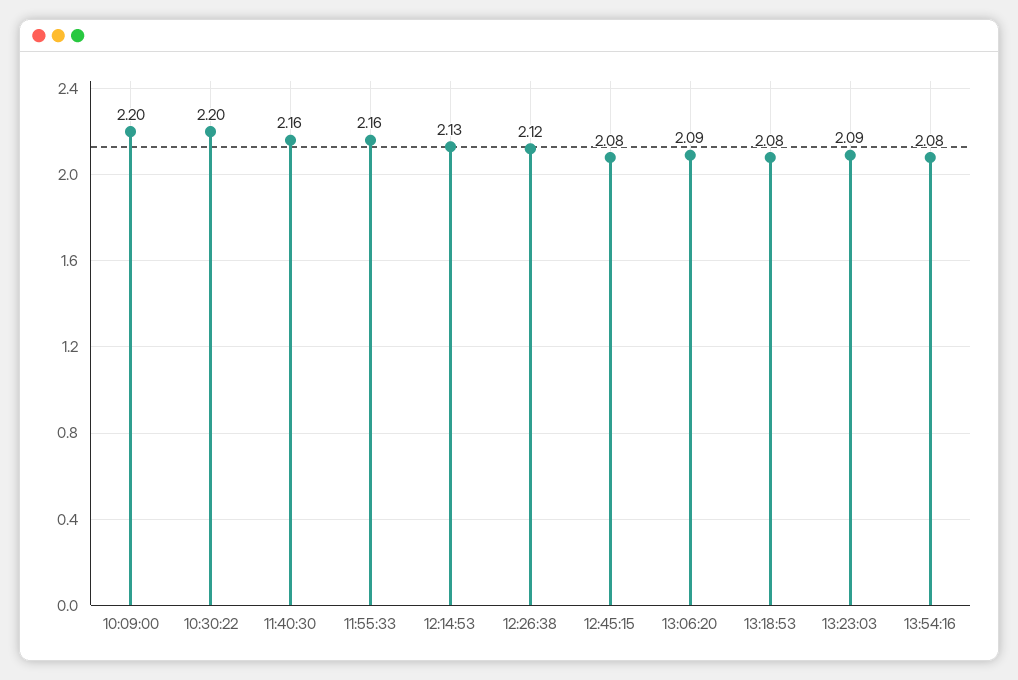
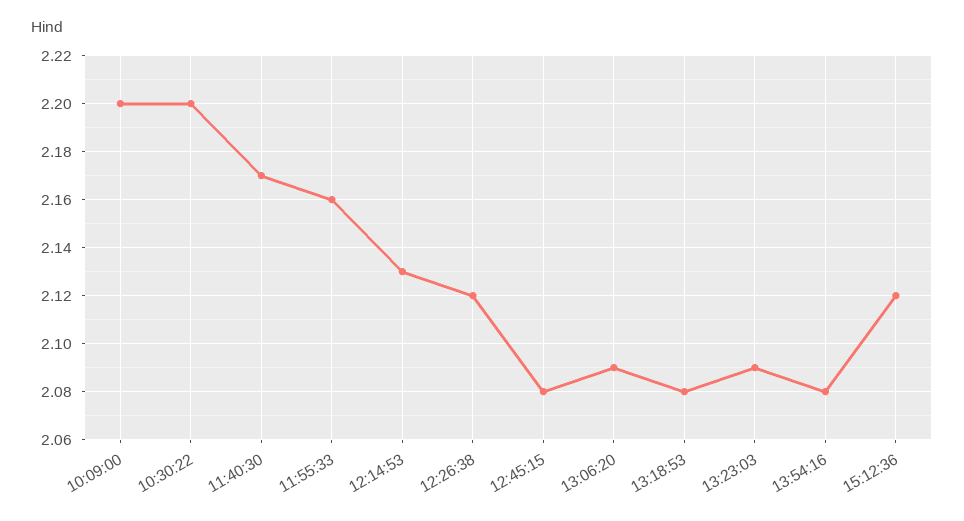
11:40:30: 2.16 -> 2.17
15:12:36: none -> 2.12

